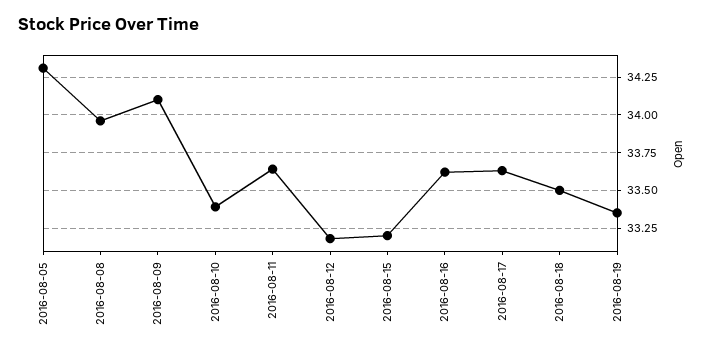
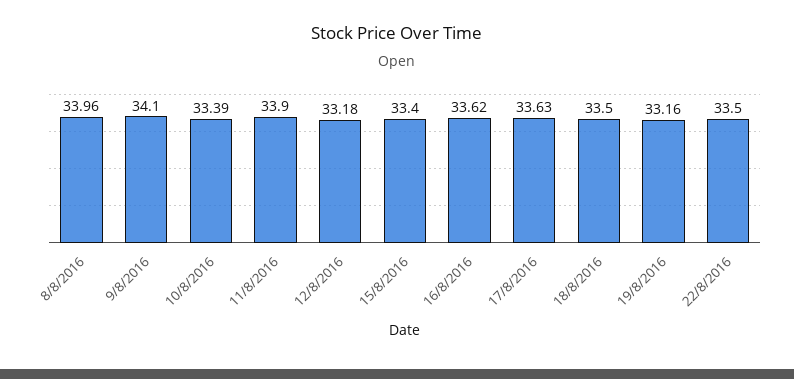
2016-08-05: 34.3 -> none
2016-08-11: 33.65 -> 33.9
2016-08-15: 33.2 -> 33.4
2016-08-19: 33.35 -> 33.16
22/8/2016: none -> 33.5

